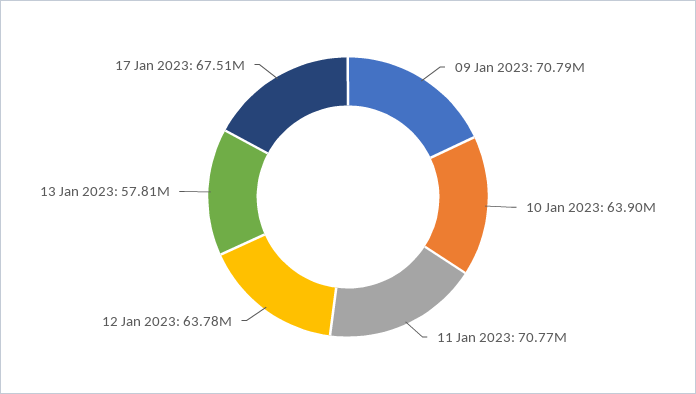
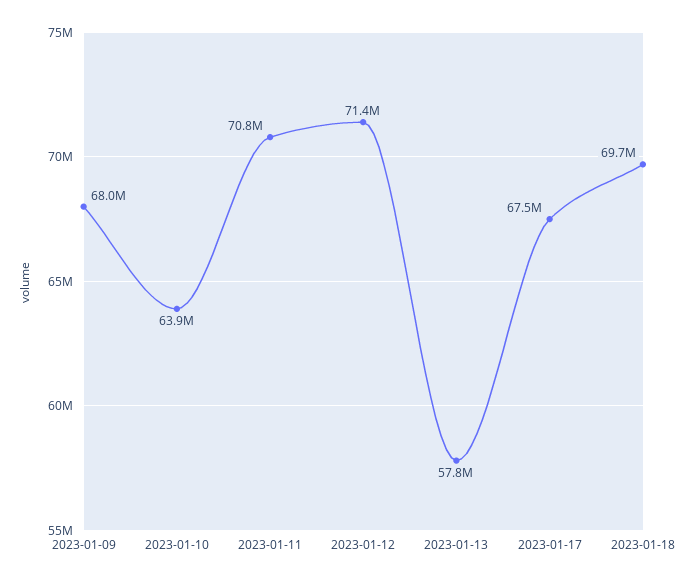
09 Jan 2023: 70790000 -> 68000000
12 Jan 2023: 63780000 -> 71400000
2023-01-18: none -> 69700000

